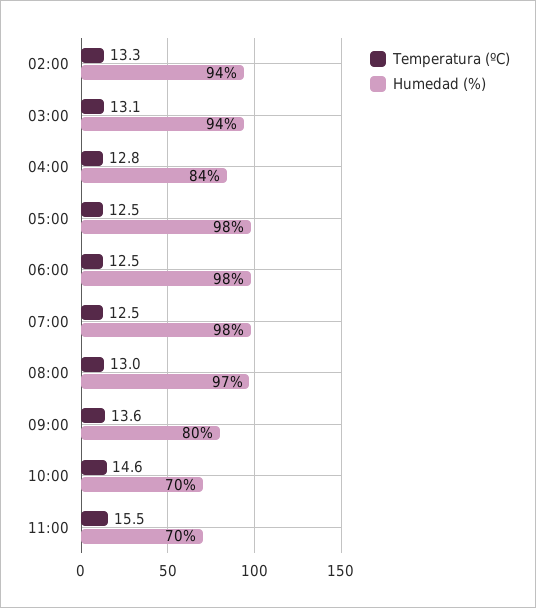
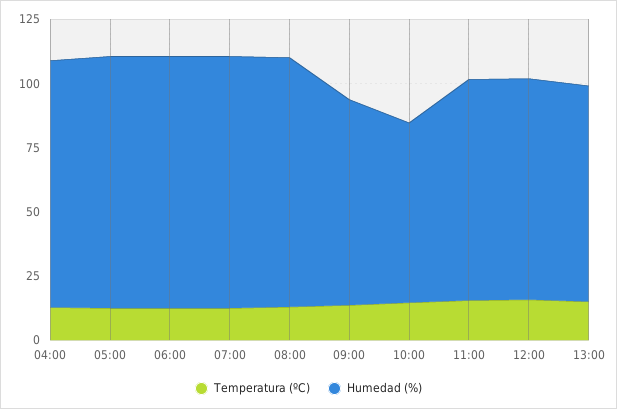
Temperatura (ºC), 02:00: 13.3 -> none
Humedad (%), 02:00: 94 -> none
Temperatura (ºC), 03:00: 13.1 -> none
Humedad (%), 03:00: 94 -> none
Humedad (%), 04:00: 84 -> 95
Humedad (%), 11:00: 70 -> 85
Temperatura (ºC), 12:00: none -> 15
Humedad (%), 12:00: none -> 85
Temperatura (ºC), 13:00: none -> 15
Humedad (%), 13:00: none -> 85

